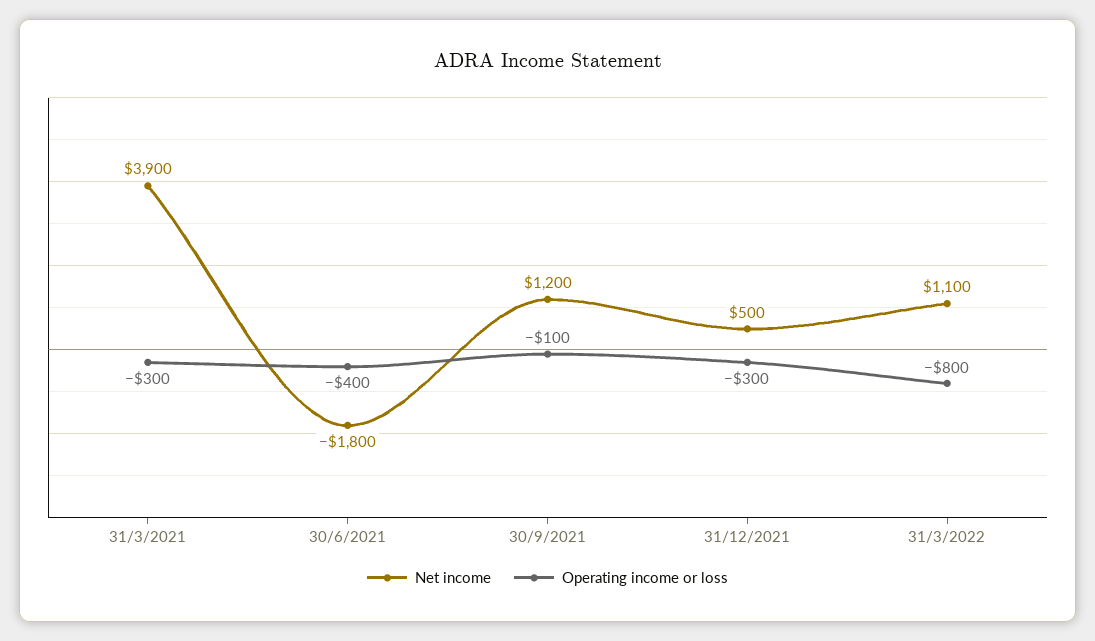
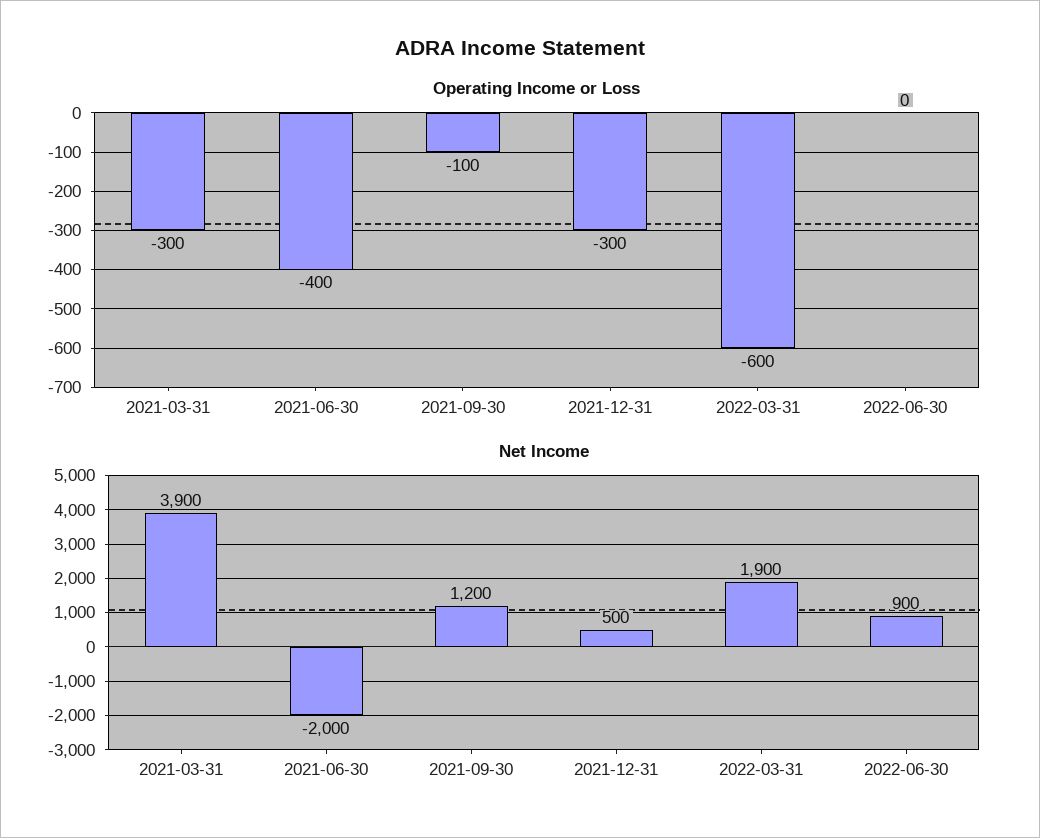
Net income, 30/6/2021: -1800 -> -2000
Net income, 31/3/2022: 1100 -> 1900
Operating income or loss, 31/3/2022: -800 -> -600
Operating income or loss, 2022-06-30: none -> 0
Net income, 2022-06-30: none -> 900

